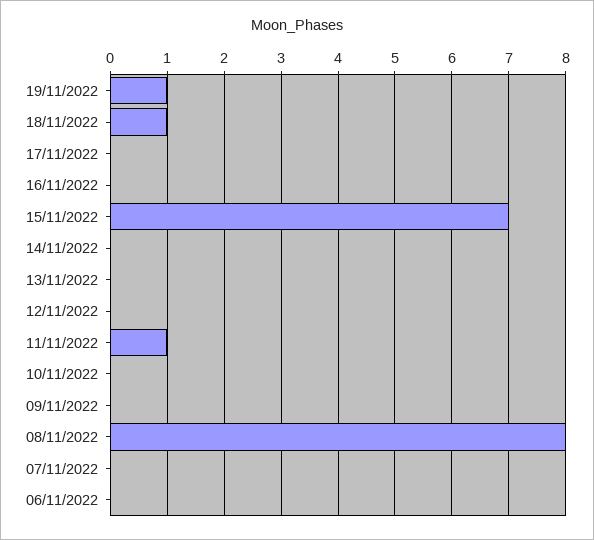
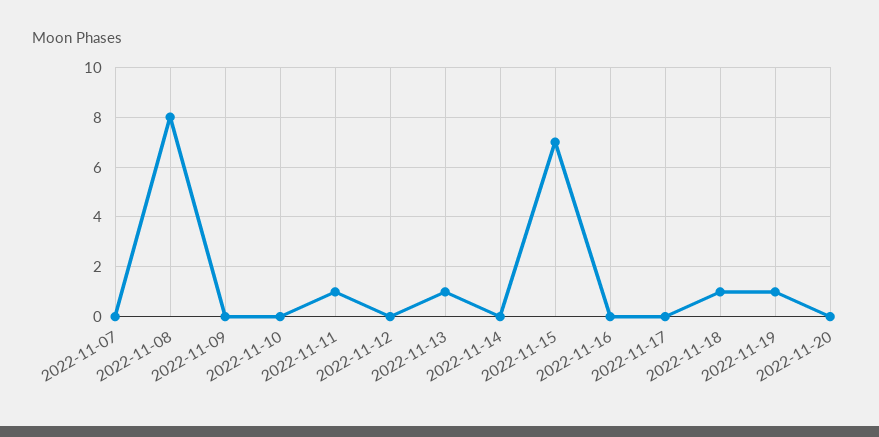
13/11/2022: 0 -> 1
06/11/2022: 0 -> none
2022-11-20: none -> 0

